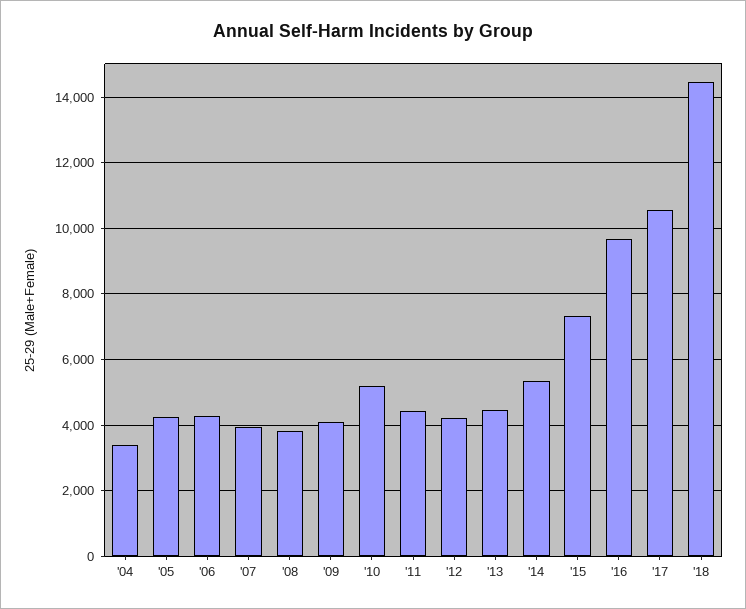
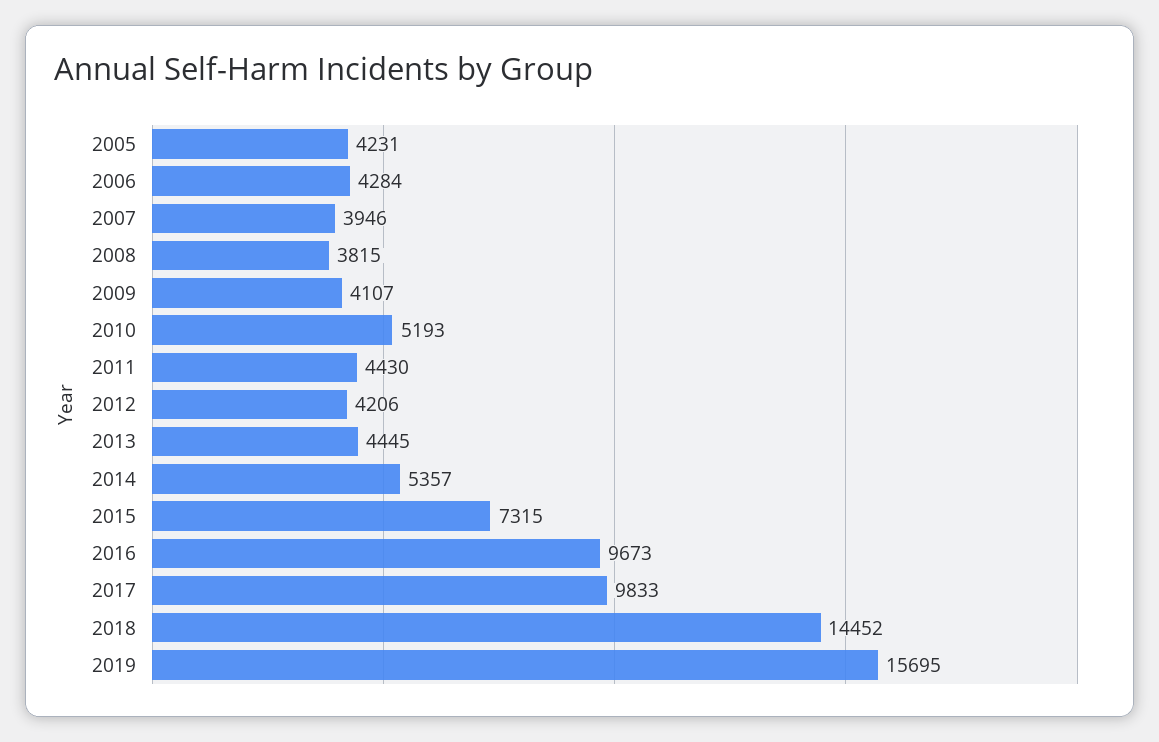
'04: 3400 -> none
'17: 10600 -> 9833
2019: none -> 15695

